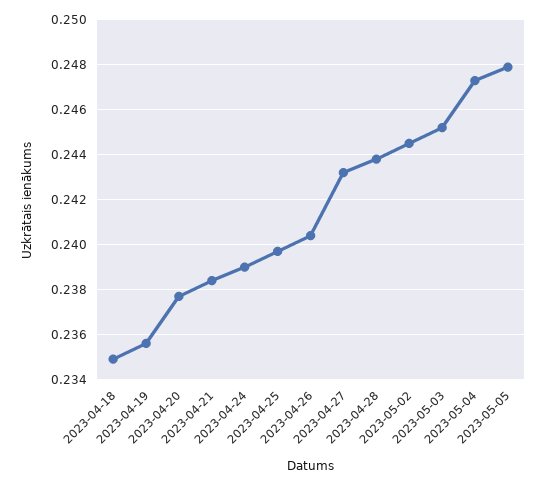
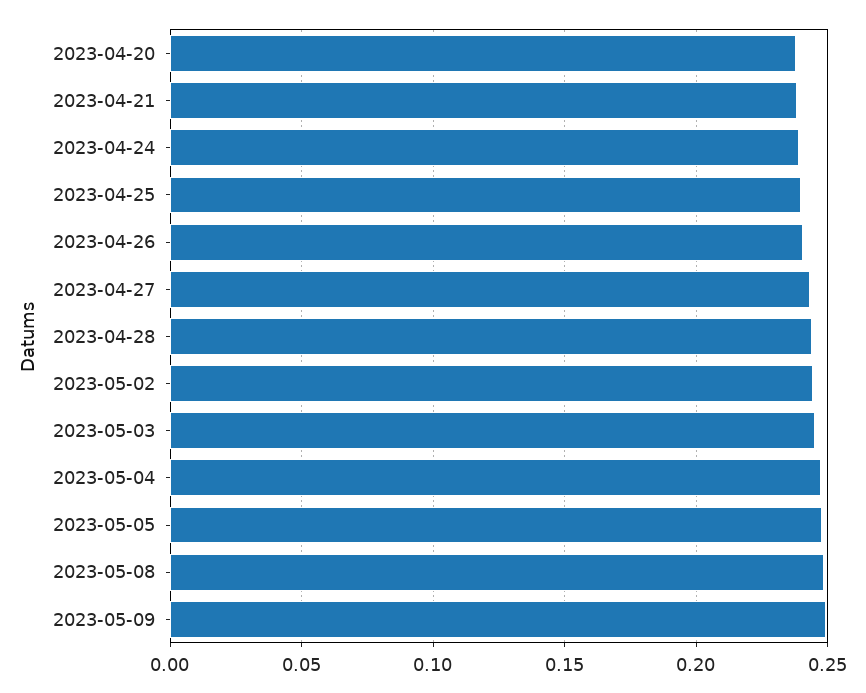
2023-04-18: 0.235 -> none
2023-04-19: 0.2355 -> none
2023-05-08: none -> 0.25
2023-05-09: none -> 0.25

